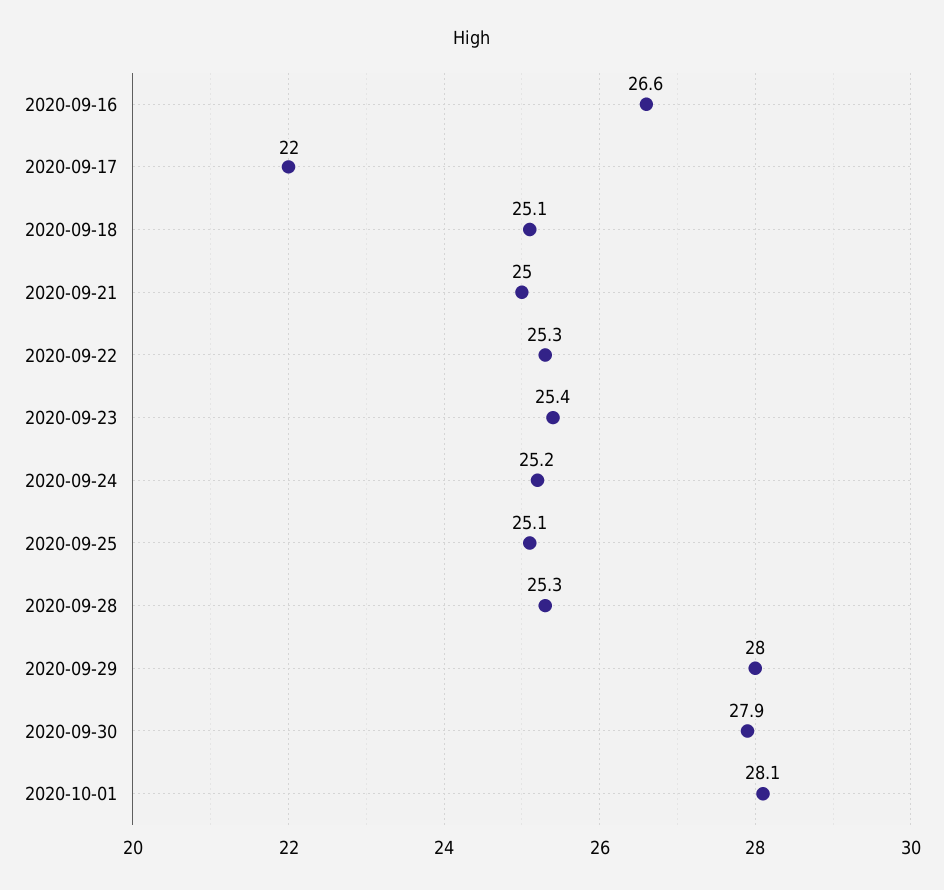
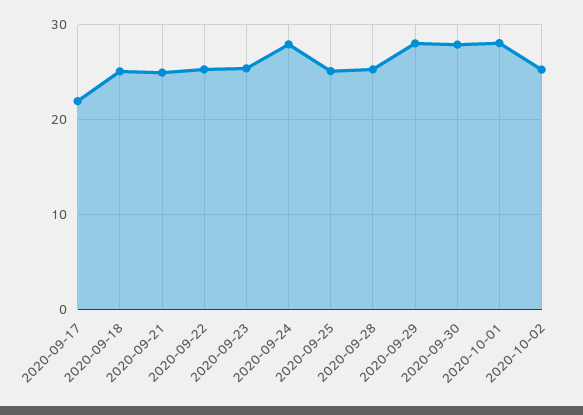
2020-09-16: 26.6 -> none
2020-09-24: 25.2 -> 28
2020-10-02: none -> 25

